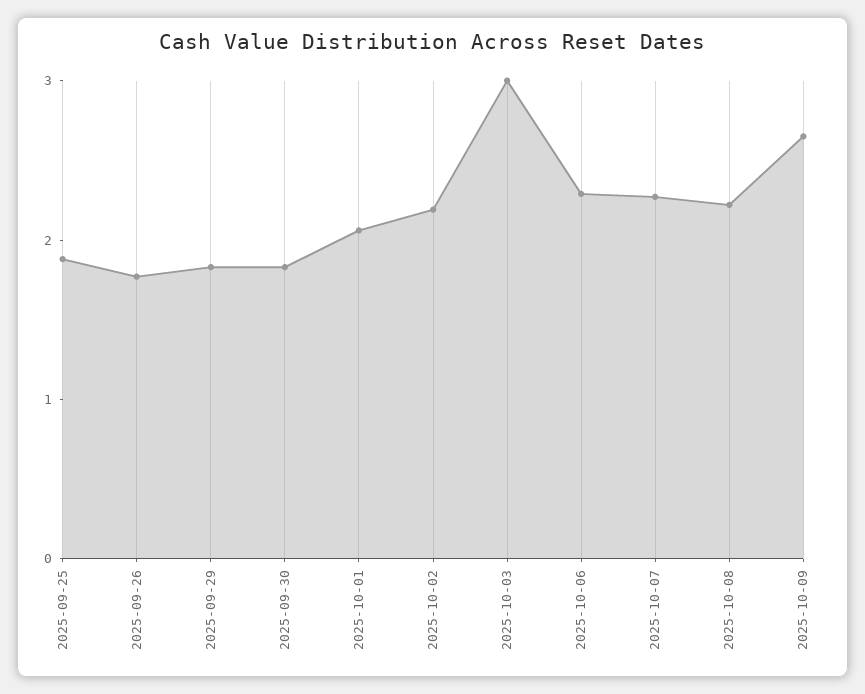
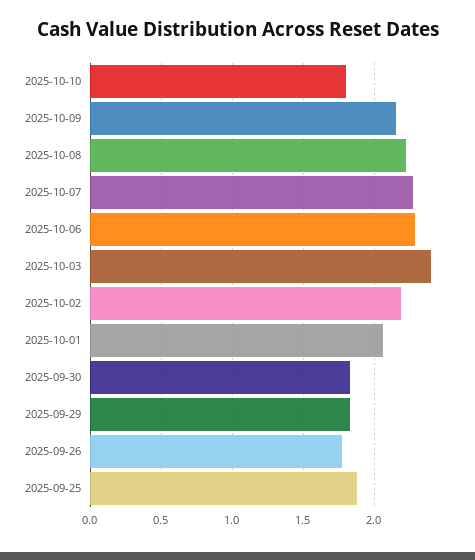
2025-10-03: 3 -> 2.4
2025-10-09: 2.6 -> 2.15
2025-10-10: none -> 1.8

